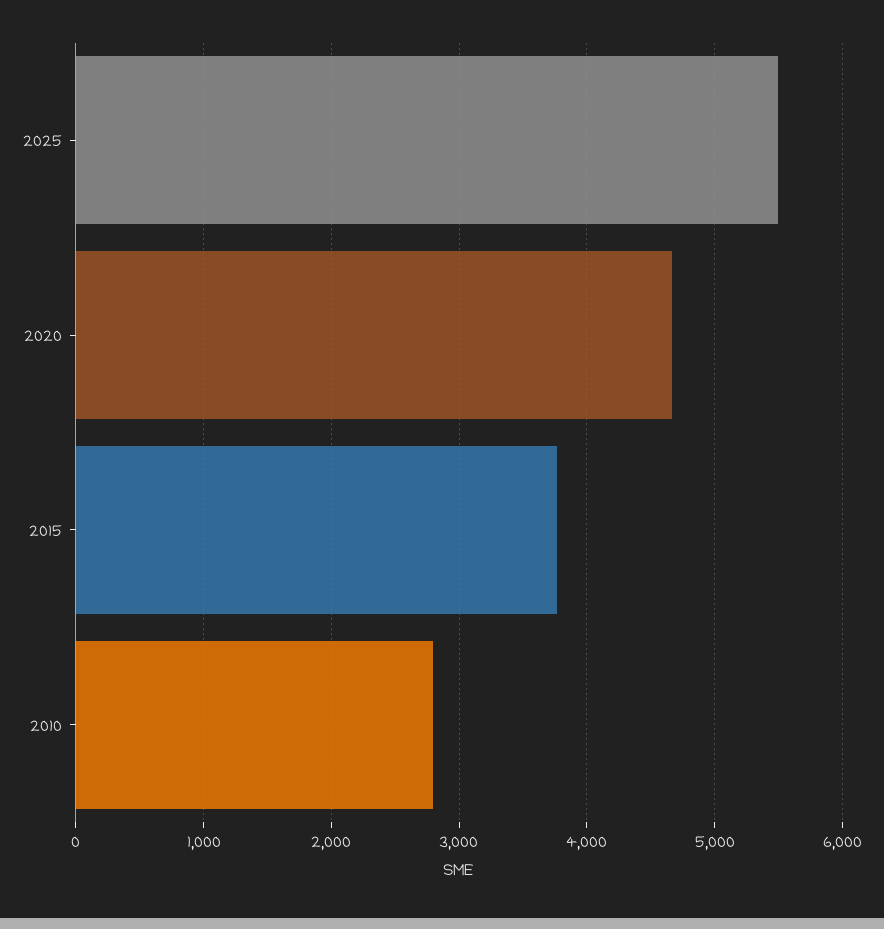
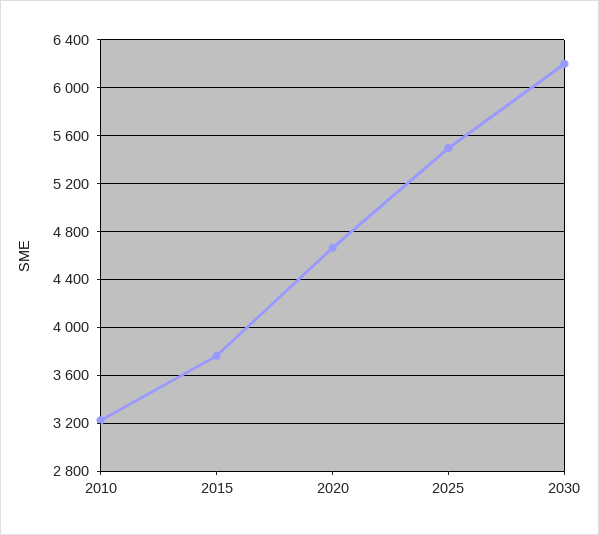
2010: 2800 -> 3200
2030: none -> 6200

